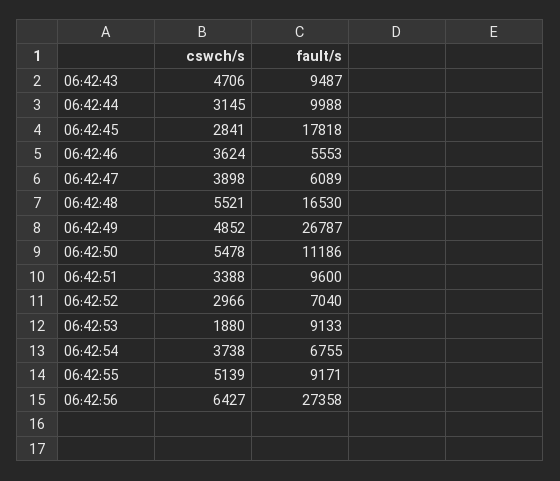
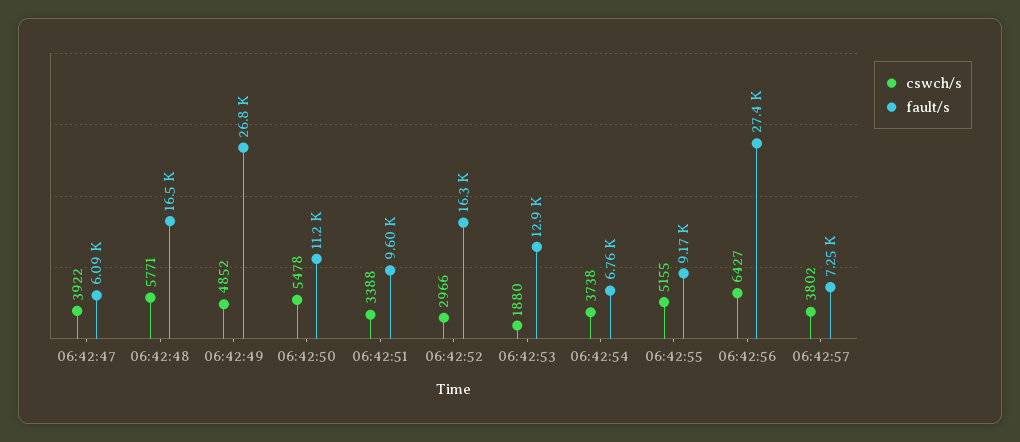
cswch/s, 06:42:43: 4706 -> none
fault/s, 06:42:43: 9487 -> none
cswch/s, 06:42:44: 3145 -> none
fault/s, 06:42:44: 9988 -> none
cswch/s, 06:42:45: 2841 -> none
fault/s, 06:42:45: 17818 -> none
cswch/s, 06:42:46: 3624 -> none
fault/s, 06:42:46: 5553 -> none
cswch/s, 06:42:47: 3898 -> 3922
cswch/s, 06:42:48: 5521 -> 5771
fault/s, 06:42:52: 7040 -> 16300
fault/s, 06:42:53: 9133 -> 12900
cswch/s, 06:42:55: 5139 -> 5155
cswch/s, 06:42:57: none -> 3802
fault/s, 06:42:57: none -> 7250

